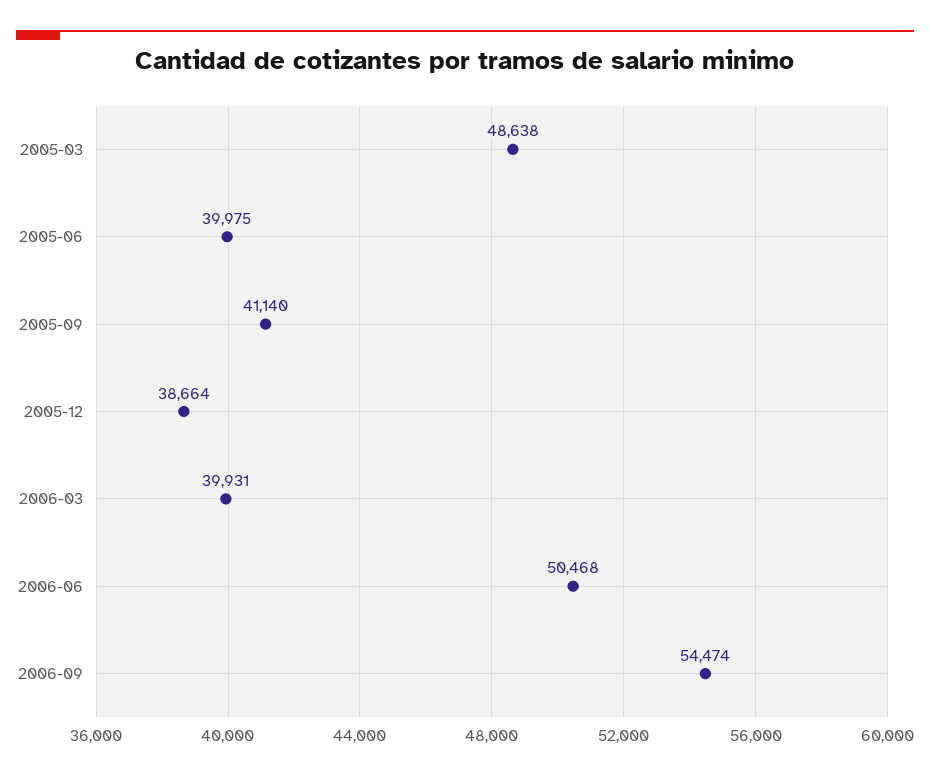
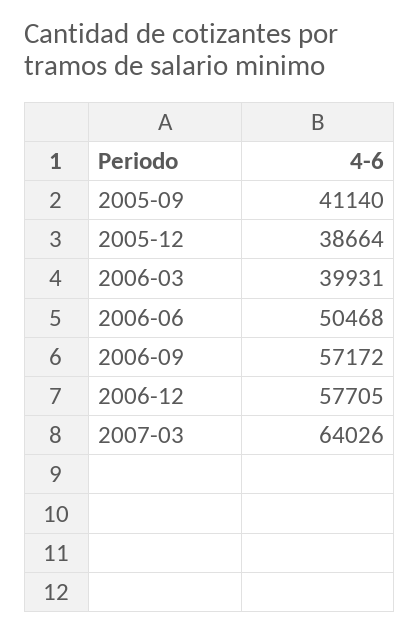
2005-03: 48638 -> none
2005-06: 39975 -> none
2006-09: 54474 -> 57172
2006-12: none -> 57705
2007-03: none -> 64026

